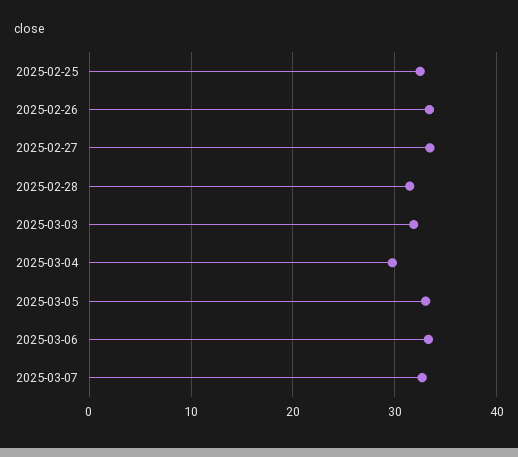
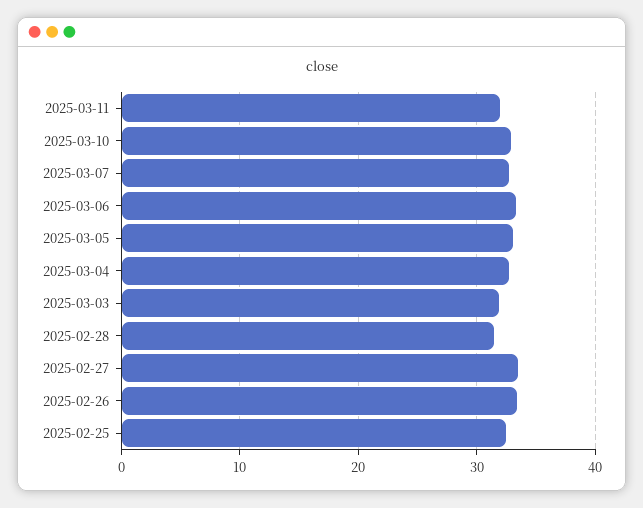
2025-03-04: 30 -> 33
2025-03-11: none -> 32
2025-03-10: none -> 33

